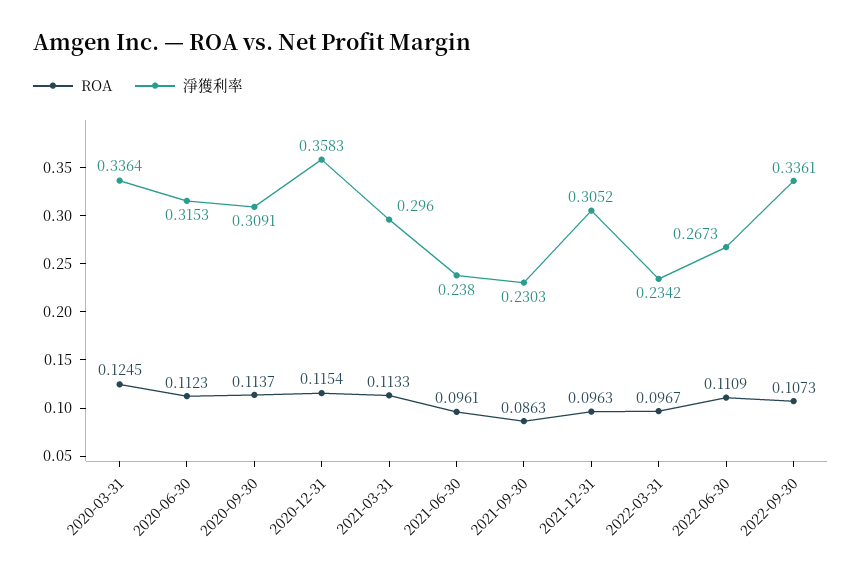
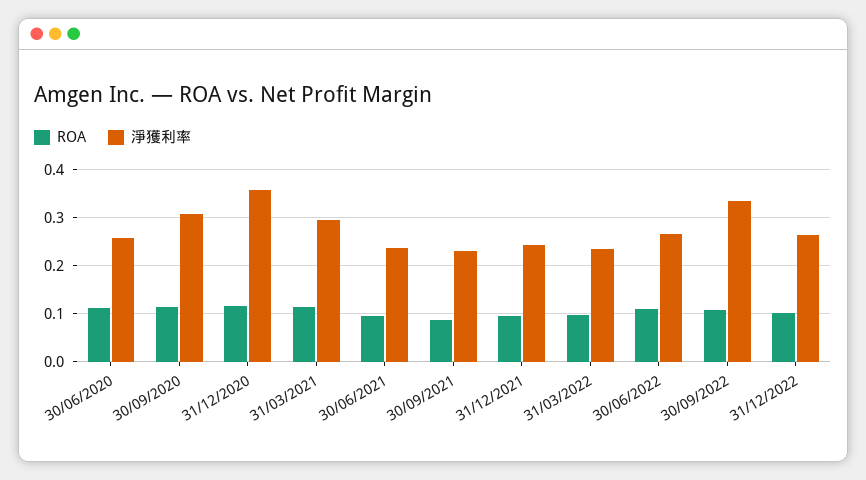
ROA, 2020-03-31: 0.1245 -> none
淨獲利率, 2020-03-31: 0.3364 -> none
淨獲利率, 2020-06-30: 0.3153 -> 0.26
淨獲利率, 2021-12-31: 0.3052 -> 0.24
ROA, 31/12/2022: none -> 0.1
淨獲利率, 31/12/2022: none -> 0.26

